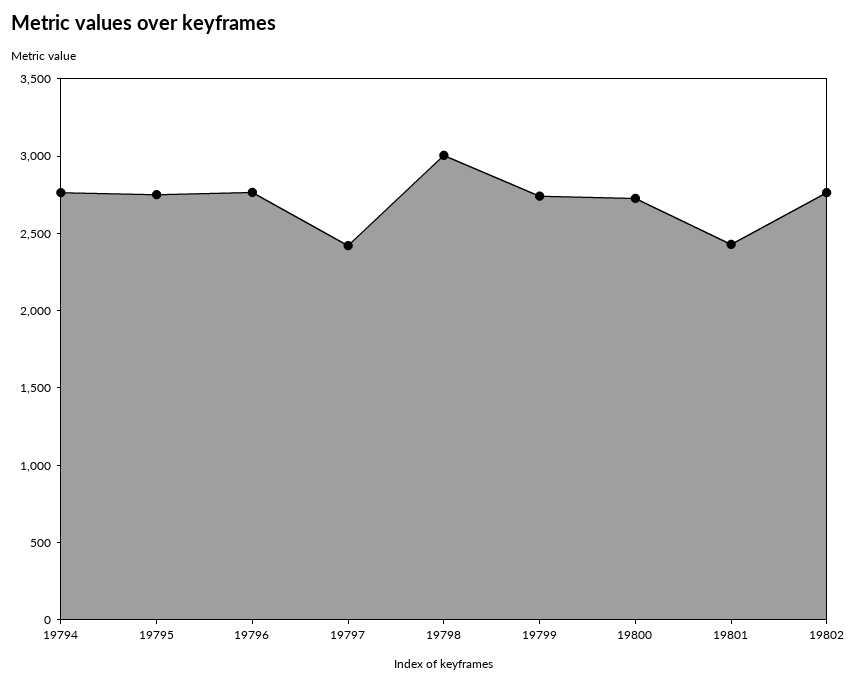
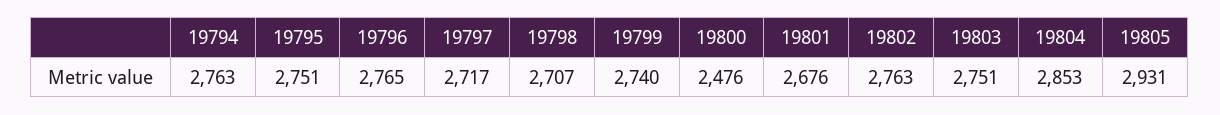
19797: 2400 -> 2717
19798: 3000 -> 2707
19800: 2700 -> 2476
19801: 2400 -> 2676
19803: none -> 2751
19804: none -> 2853
19805: none -> 2931

